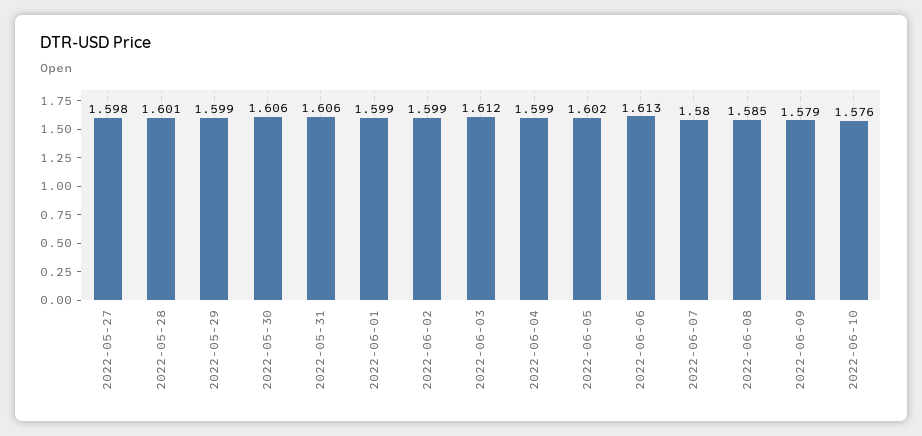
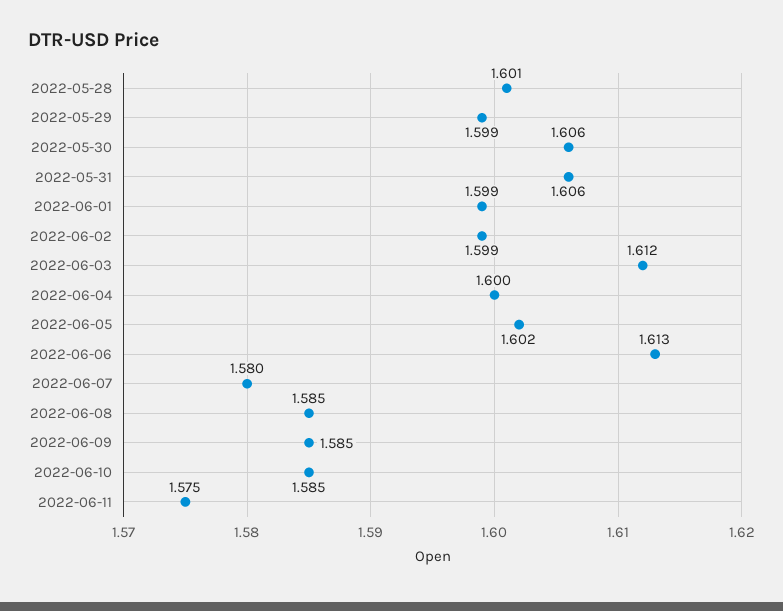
2022-05-27: 1.598 -> none
2022-06-04: 1.599 -> 1.6
2022-06-09: 1.579 -> 1.585
2022-06-10: 1.576 -> 1.585
2022-06-11: none -> 1.575

